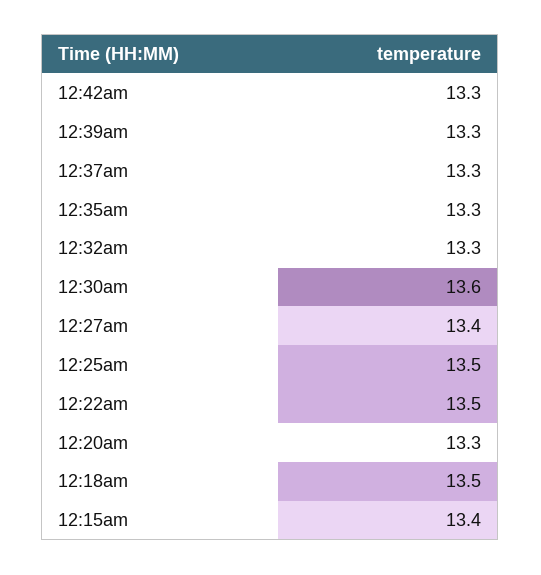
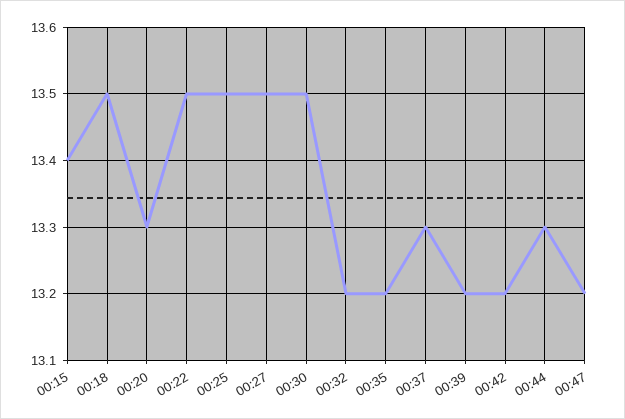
12:42am: 13.3 -> 13.2
12:39am: 13.3 -> 13.2
12:35am: 13.3 -> 13.2
12:32am: 13.3 -> 13.2
12:30am: 13.6 -> 13.5
12:27am: 13.4 -> 13.5
00:44: none -> 13.3
00:47: none -> 13.2

